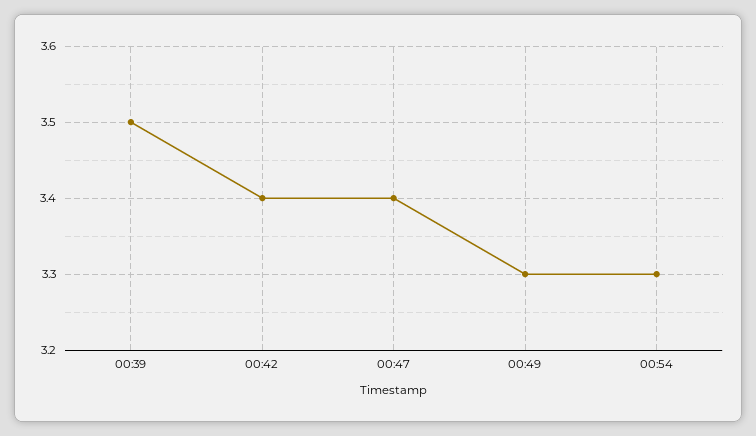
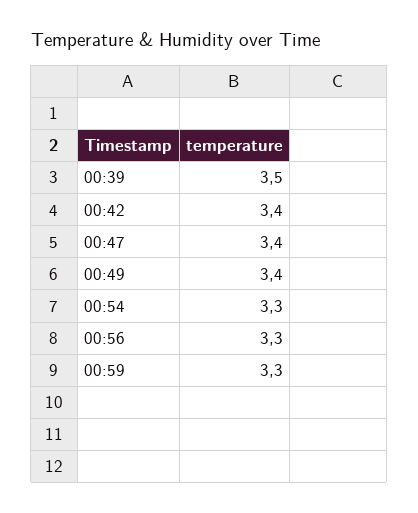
00:49: 3.3 -> 3.4
00:56: none -> 3.3
00:59: none -> 3.3

